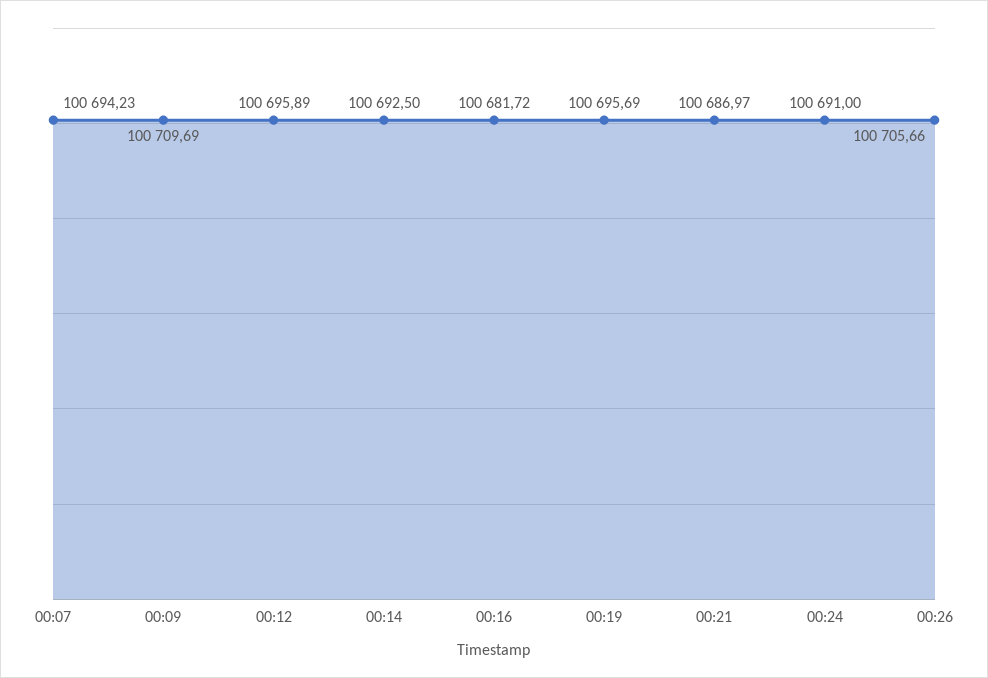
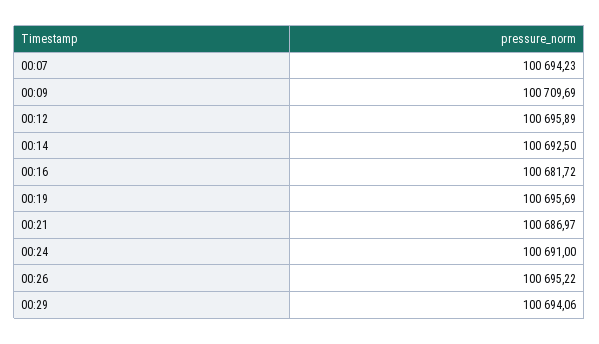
00:26: 100705.66 -> 100695.22
00:29: none -> 100694.06

